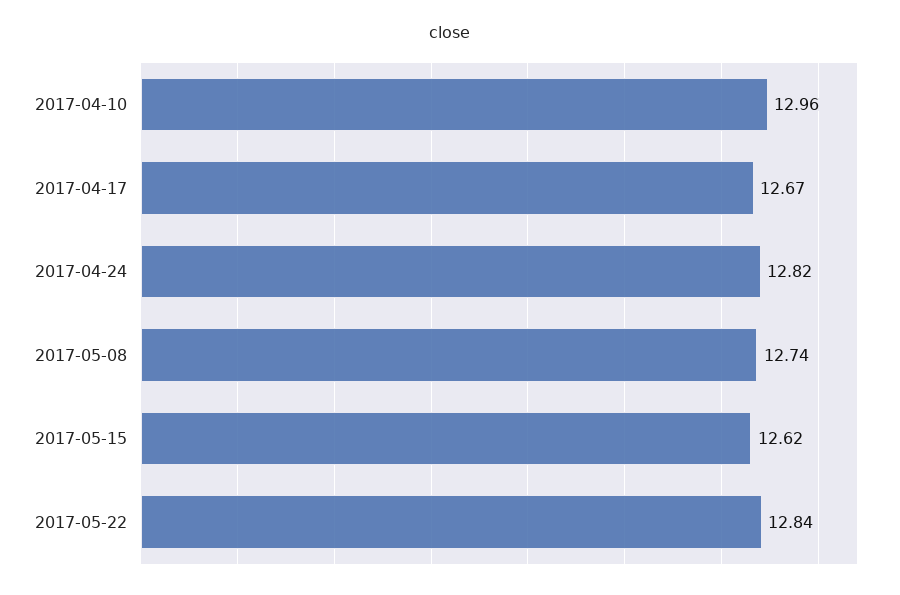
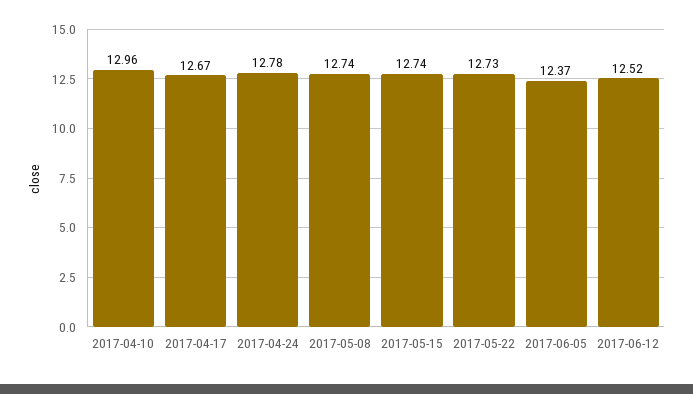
2017-04-24: 12.82 -> 12.78
2017-05-15: 12.62 -> 12.74
2017-05-22: 12.84 -> 12.73
2017-06-05: none -> 12.37
2017-06-12: none -> 12.52

